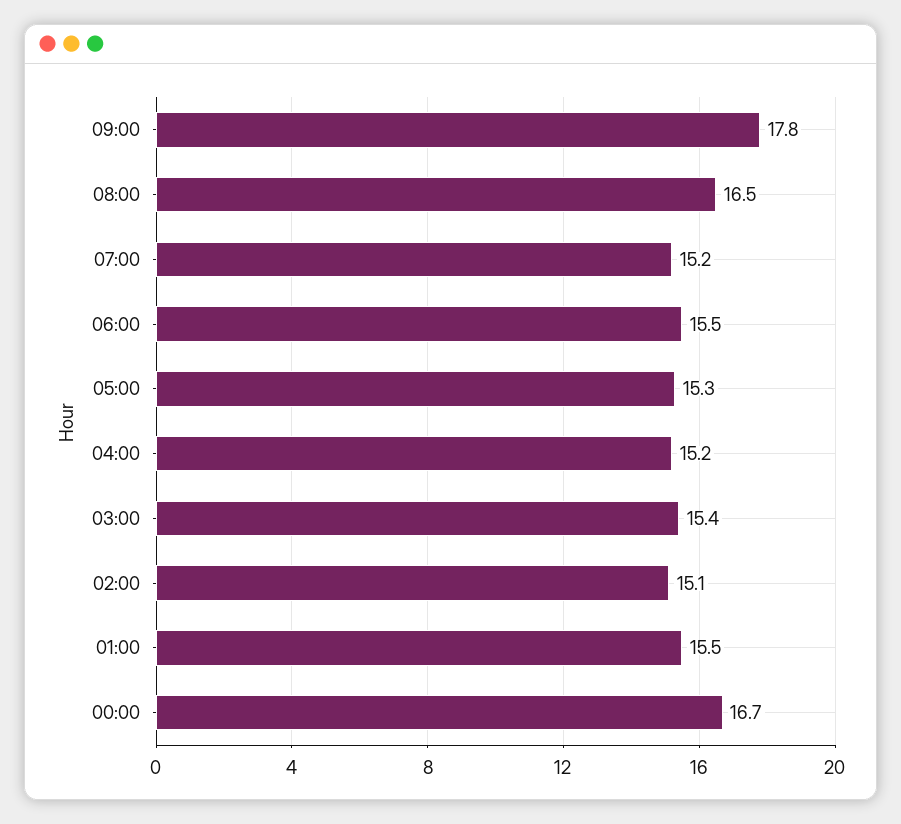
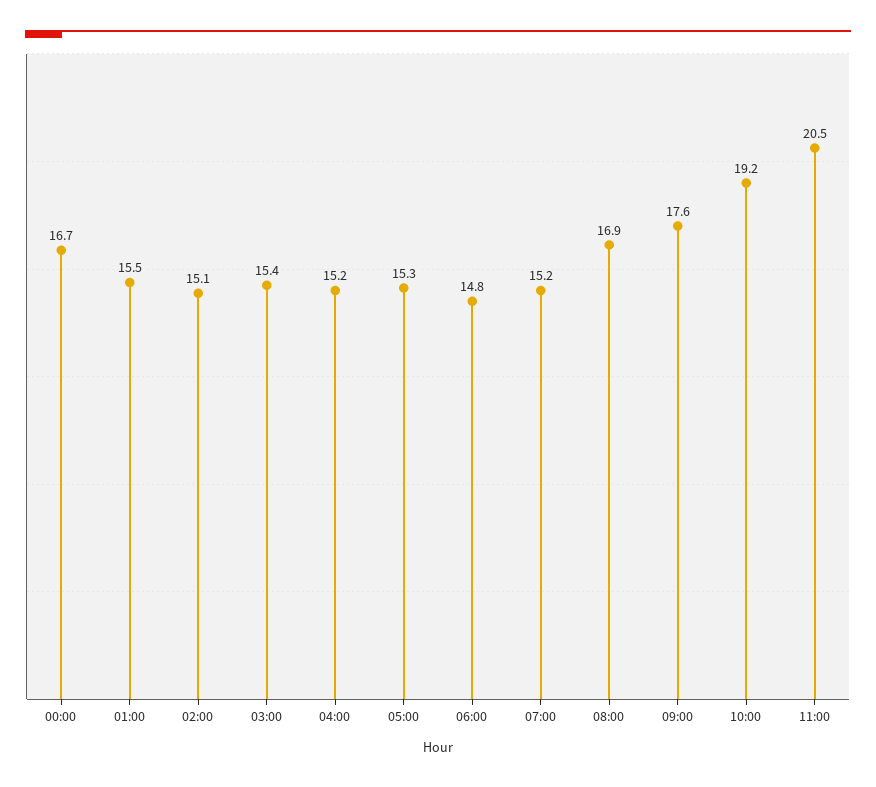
09:00: 17.8 -> 17.6
08:00: 16.5 -> 16.9
06:00: 15.5 -> 14.8
10:00: none -> 19.2
11:00: none -> 20.5

